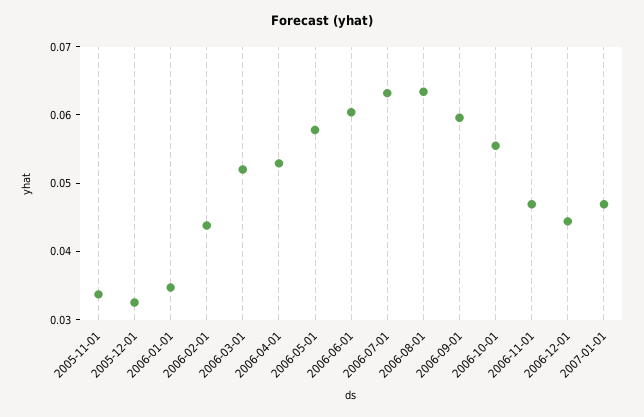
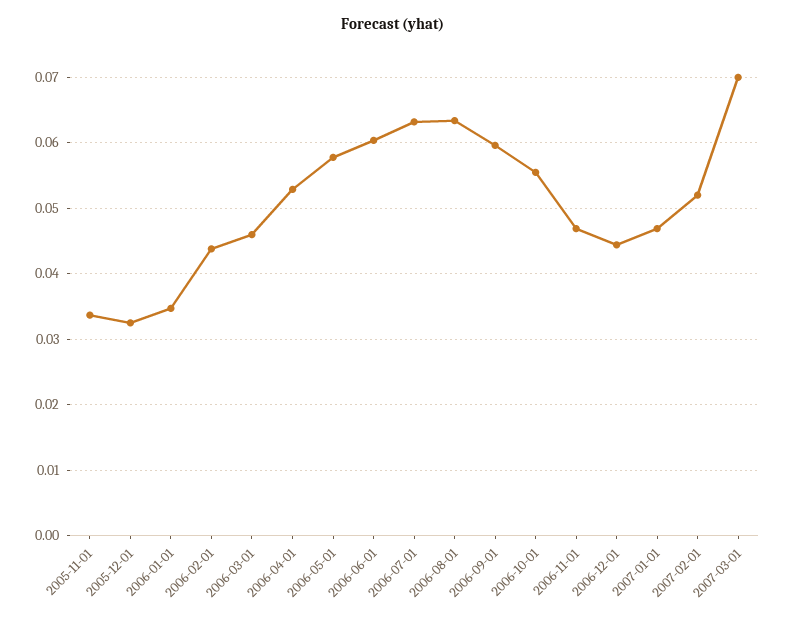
2006-03-01: 0.052 -> 0.046
2007-02-01: none -> 0.052
2007-03-01: none -> 0.07

